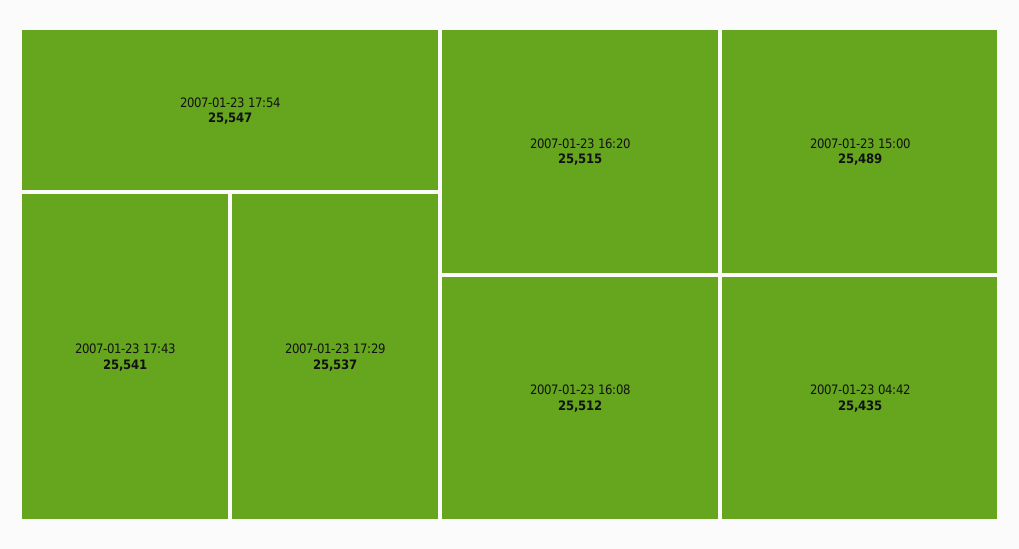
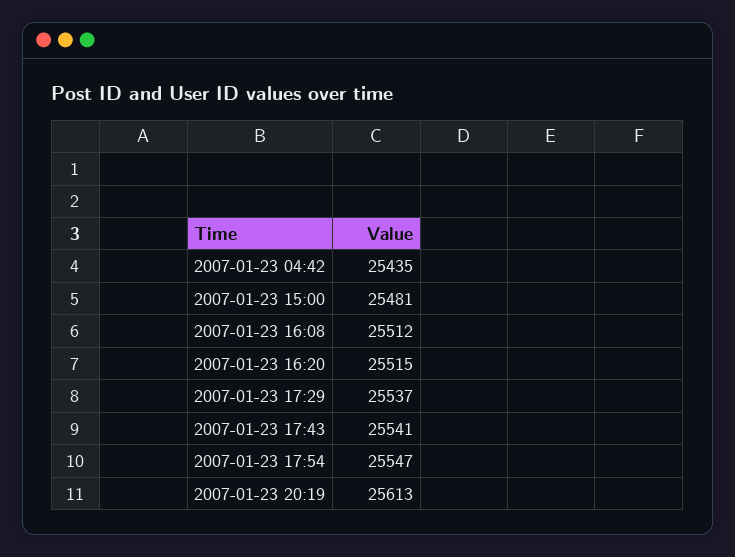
2007-01-23 15:00: 25489 -> 25481
2007-01-23 20:19: none -> 25613

